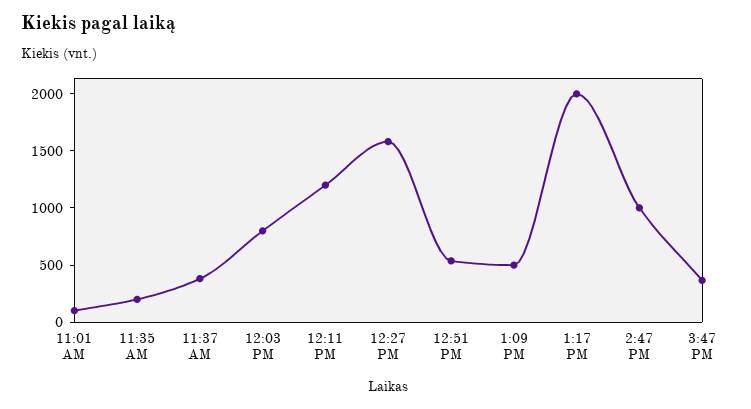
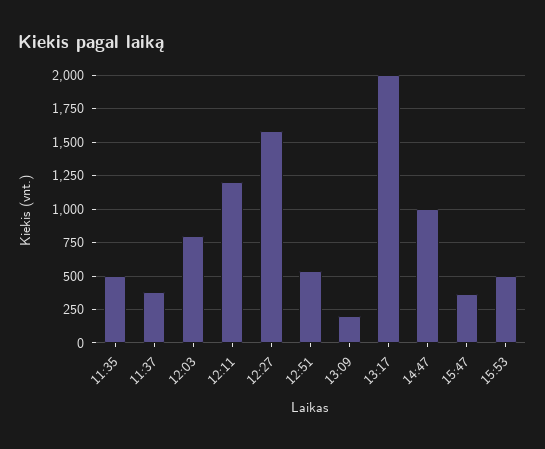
11:01 AM: 100 -> none
11:35 AM: 200 -> 500
1:09 PM: 500 -> 200
15:53: none -> 500

